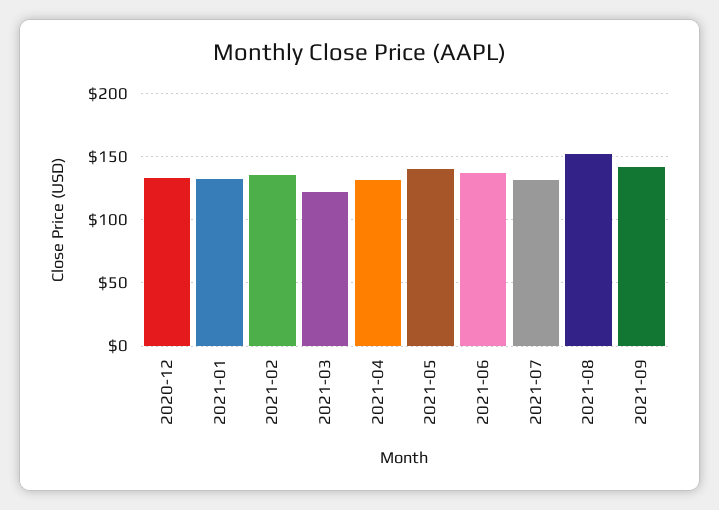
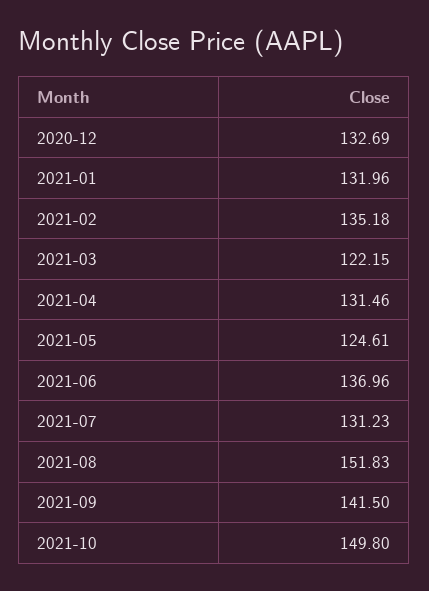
2021-05: 140 -> 124.61
2021-10: none -> 149.8

